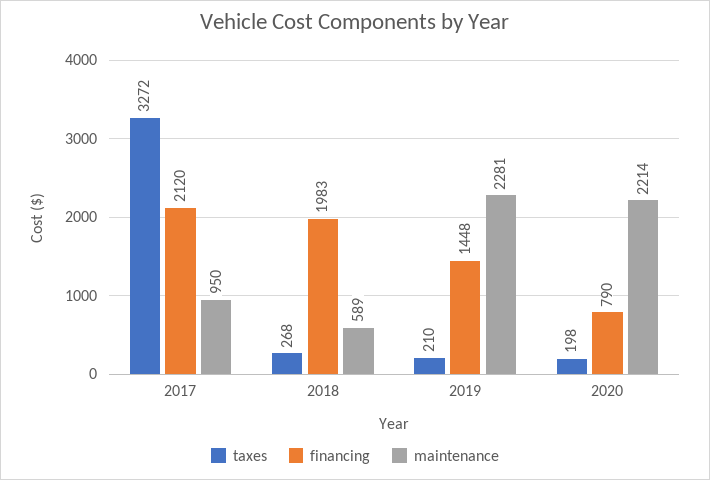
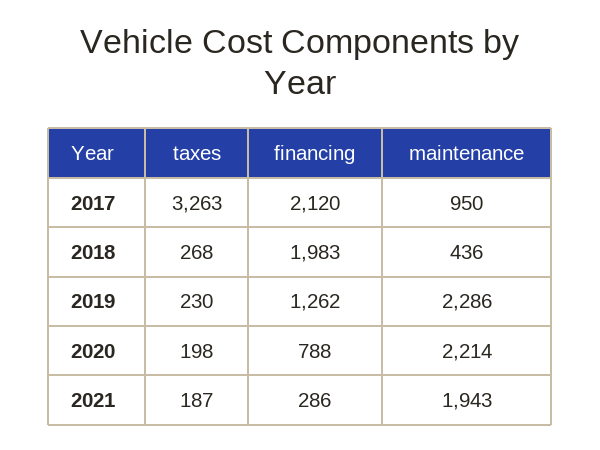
taxes, 2017: 3272 -> 3263
maintenance, 2018: 589 -> 436
taxes, 2019: 210 -> 230
financing, 2019: 1448 -> 1262
maintenance, 2019: 2281 -> 2286
financing, 2020: 790 -> 788
taxes, 2021: none -> 187
financing, 2021: none -> 286
maintenance, 2021: none -> 1943

